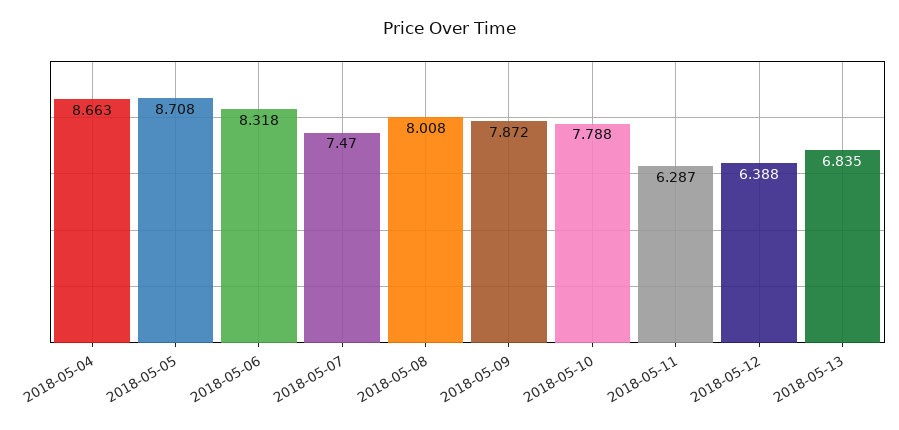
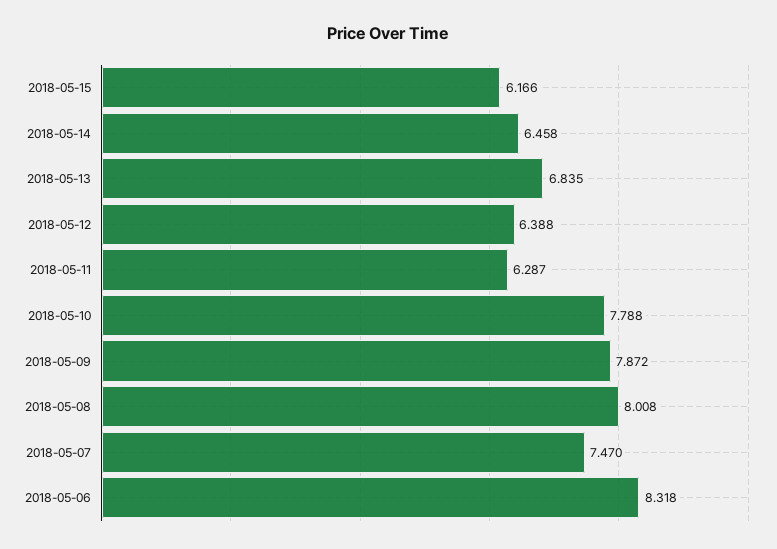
2018-05-04: 8.663 -> none
2018-05-05: 8.708 -> none
2018-05-15: none -> 6.166
2018-05-14: none -> 6.458

